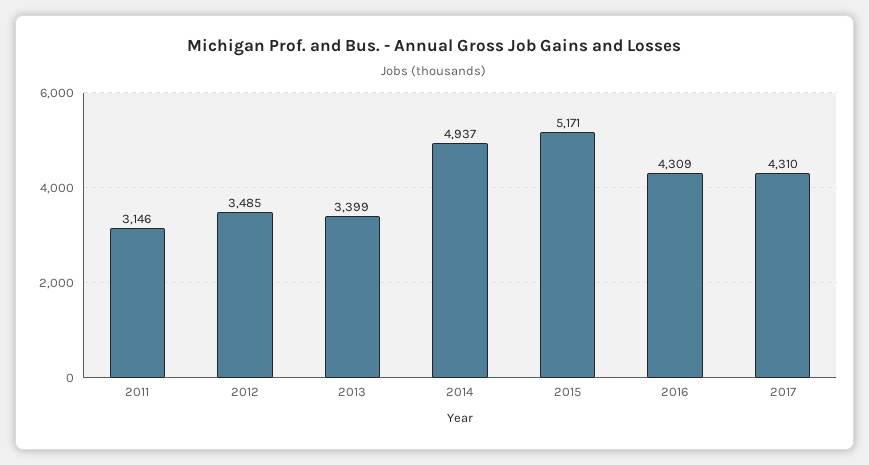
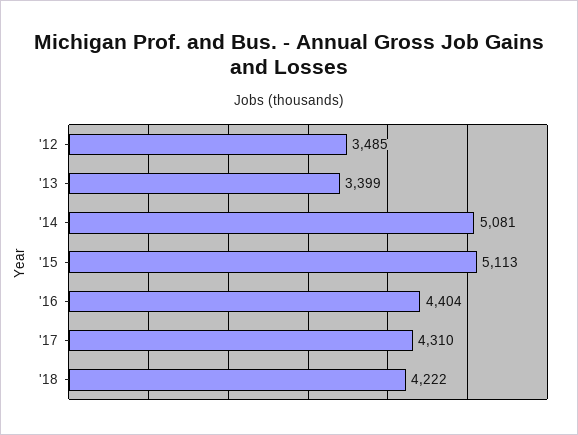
2011: 3146 -> none
2014: 4937 -> 5081
2015: 5171 -> 5113
2016: 4309 -> 4404
'18: none -> 4222

